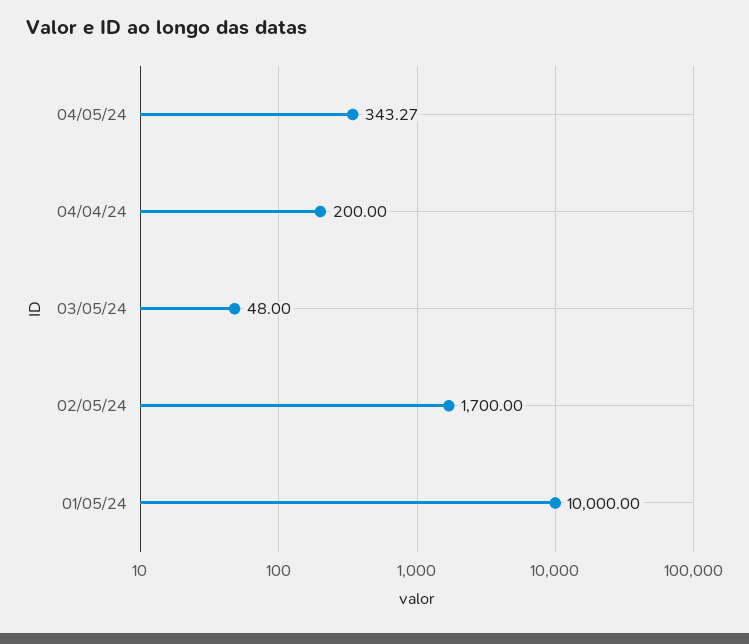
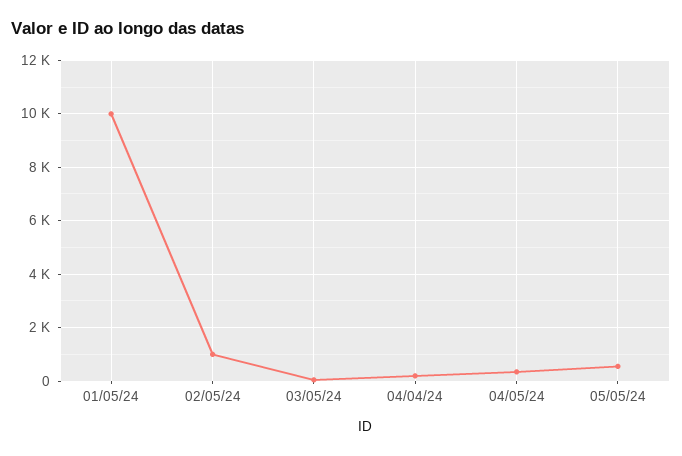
02/05/24: 1700 -> 1000
05/05/24: none -> 500

